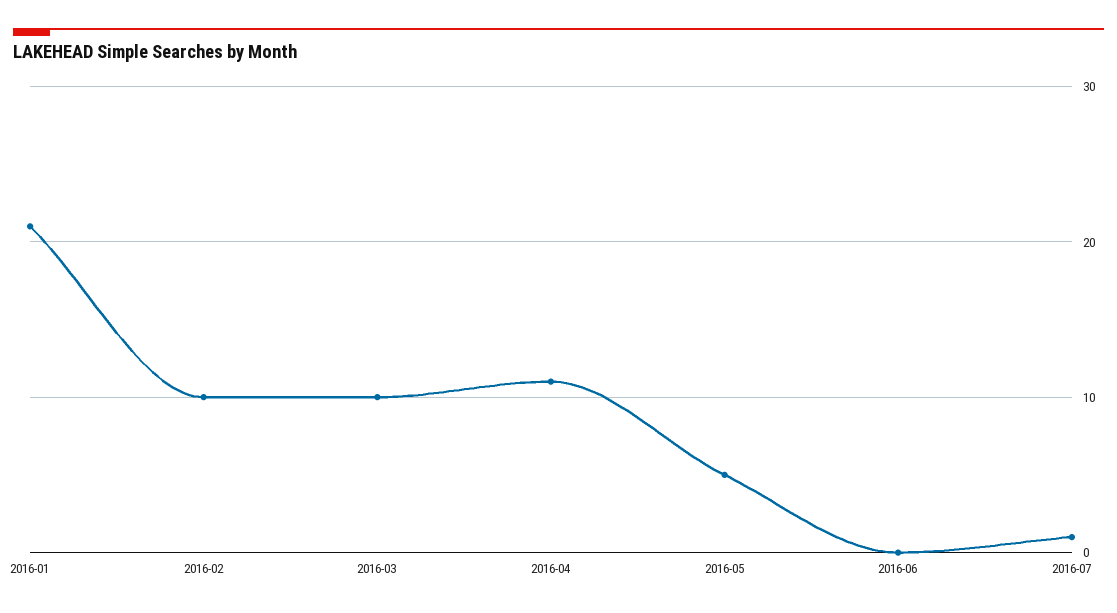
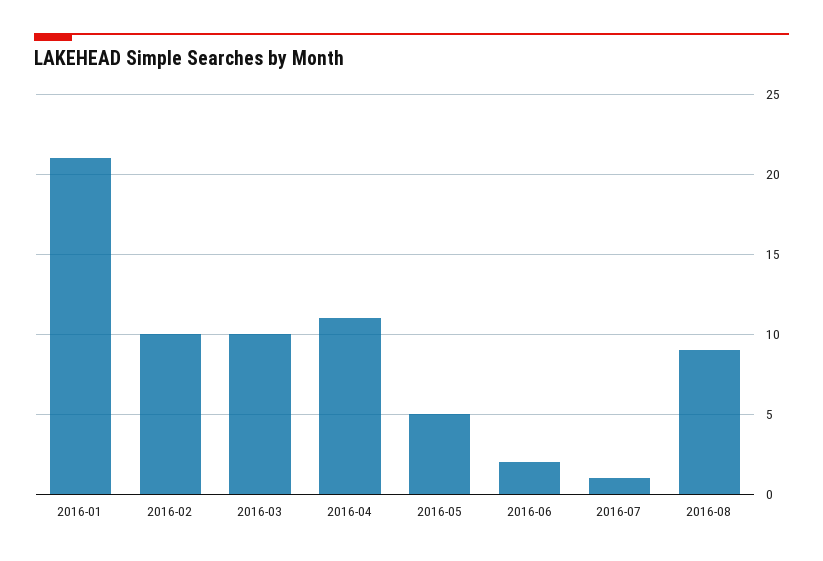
2016-06: 0 -> 2
2016-08: none -> 9

